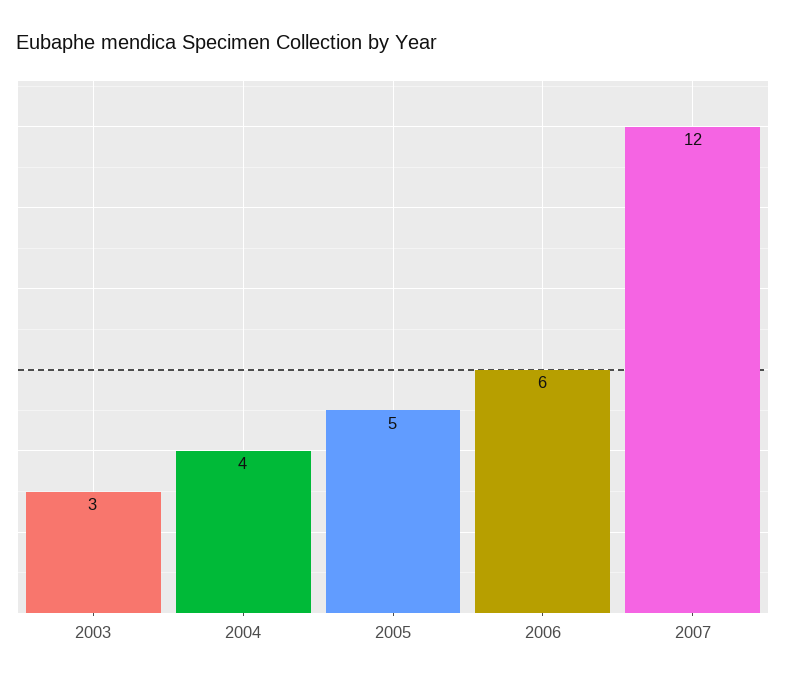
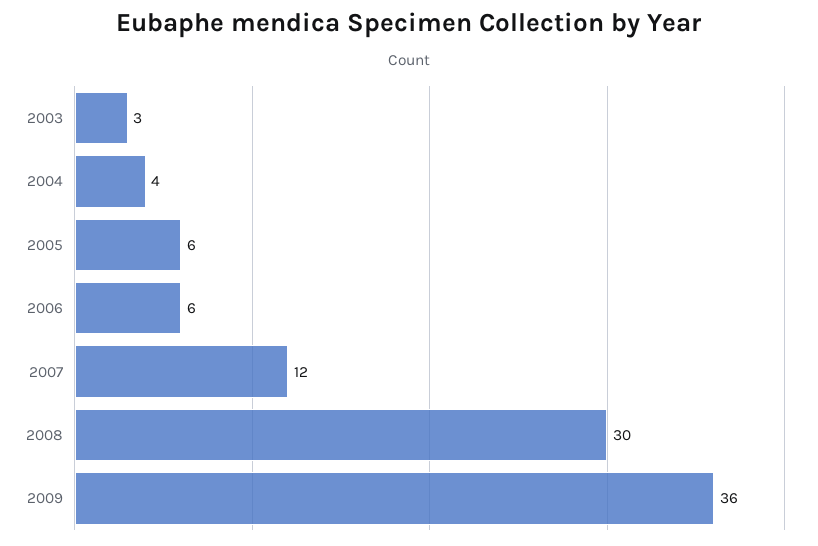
2005: 5 -> 6
2008: none -> 30
2009: none -> 36

